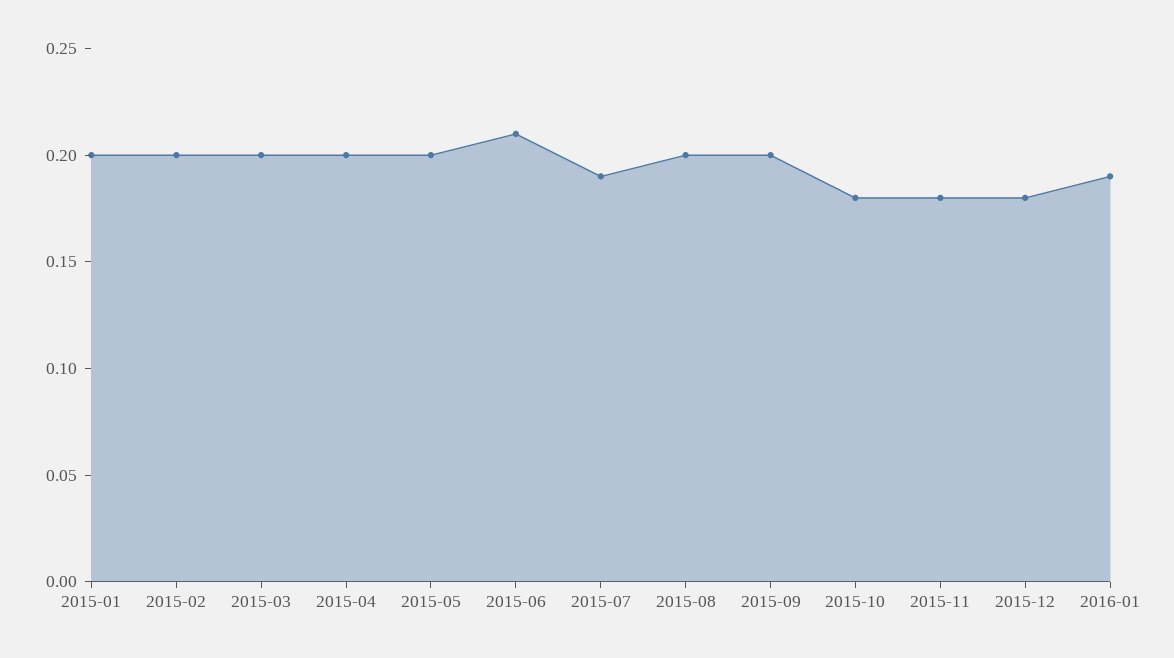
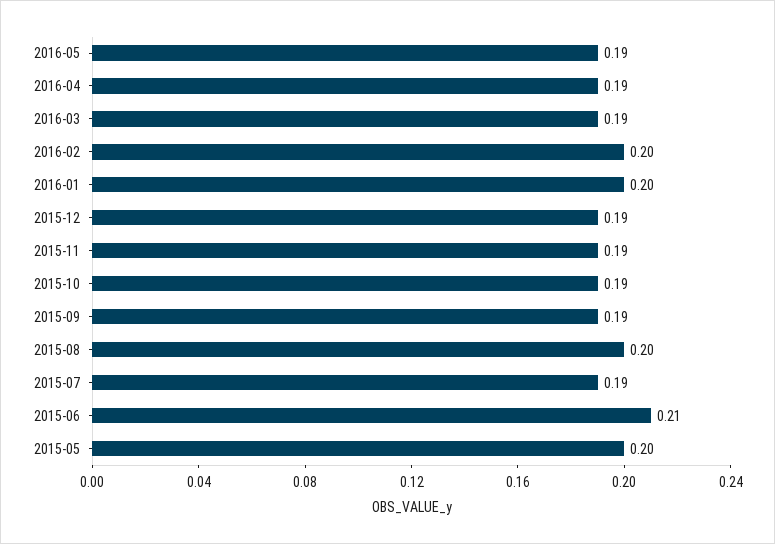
2015-01: 0.2 -> none
2015-02: 0.2 -> none
2015-03: 0.2 -> none
2015-04: 0.2 -> none
2015-09: 0.2 -> 0.19
2015-10: 0.18 -> 0.19
2015-11: 0.18 -> 0.19
2015-12: 0.18 -> 0.19
2016-01: 0.19 -> 0.2
2016-05: none -> 0.19
2016-04: none -> 0.19
2016-03: none -> 0.19
2016-02: none -> 0.2

